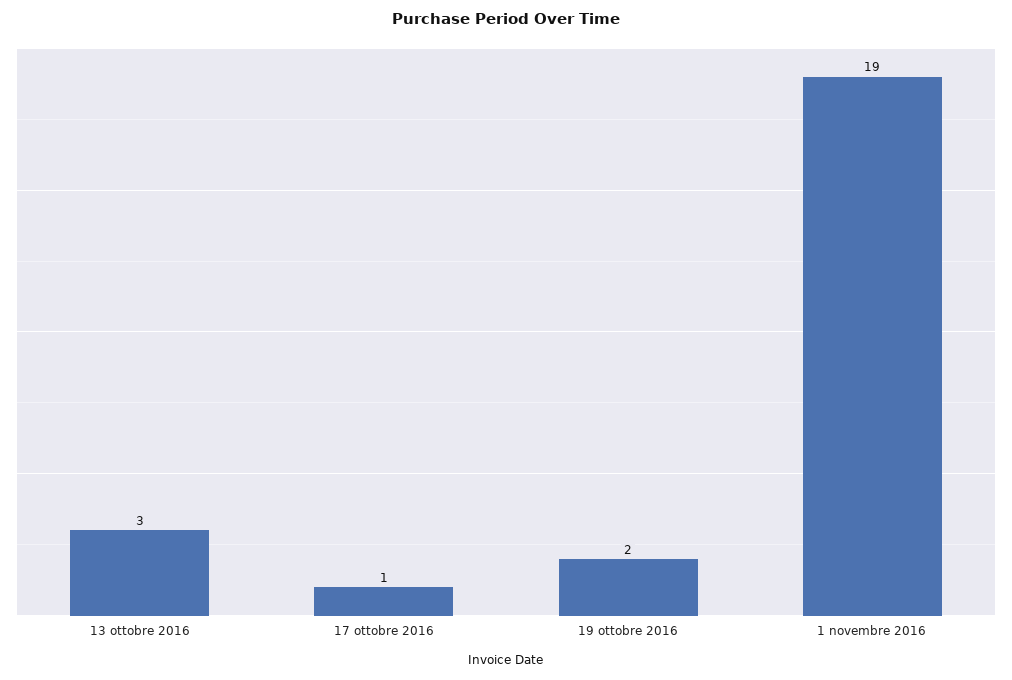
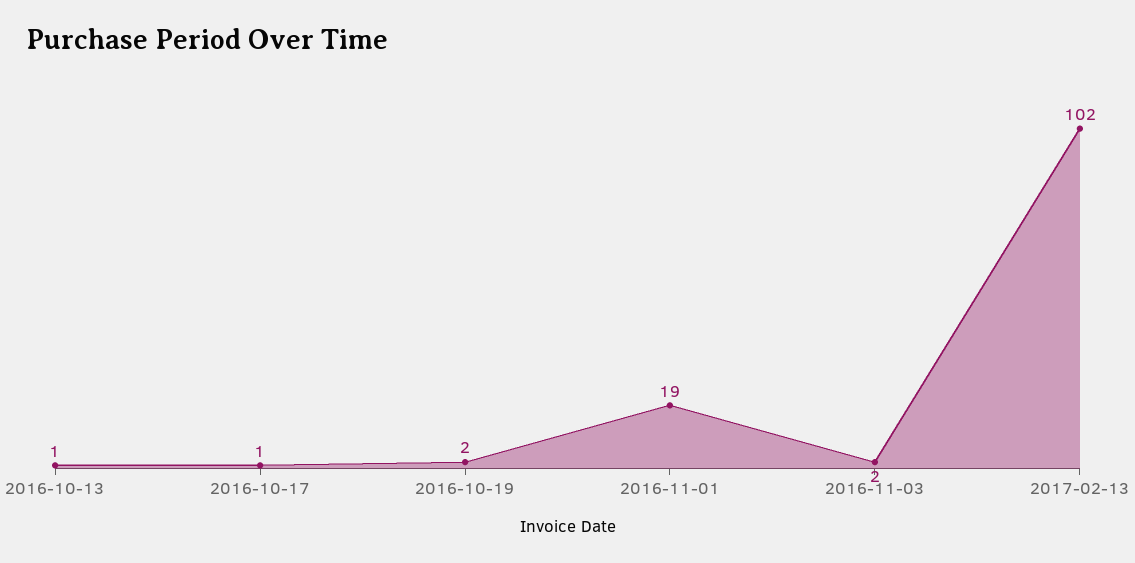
13 ottobre 2016: 3 -> 1
2016-11-03: none -> 2
2017-02-13: none -> 102

